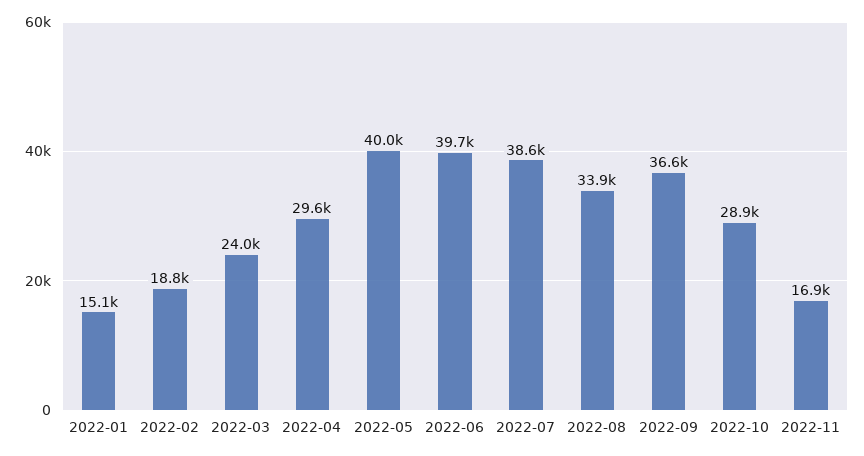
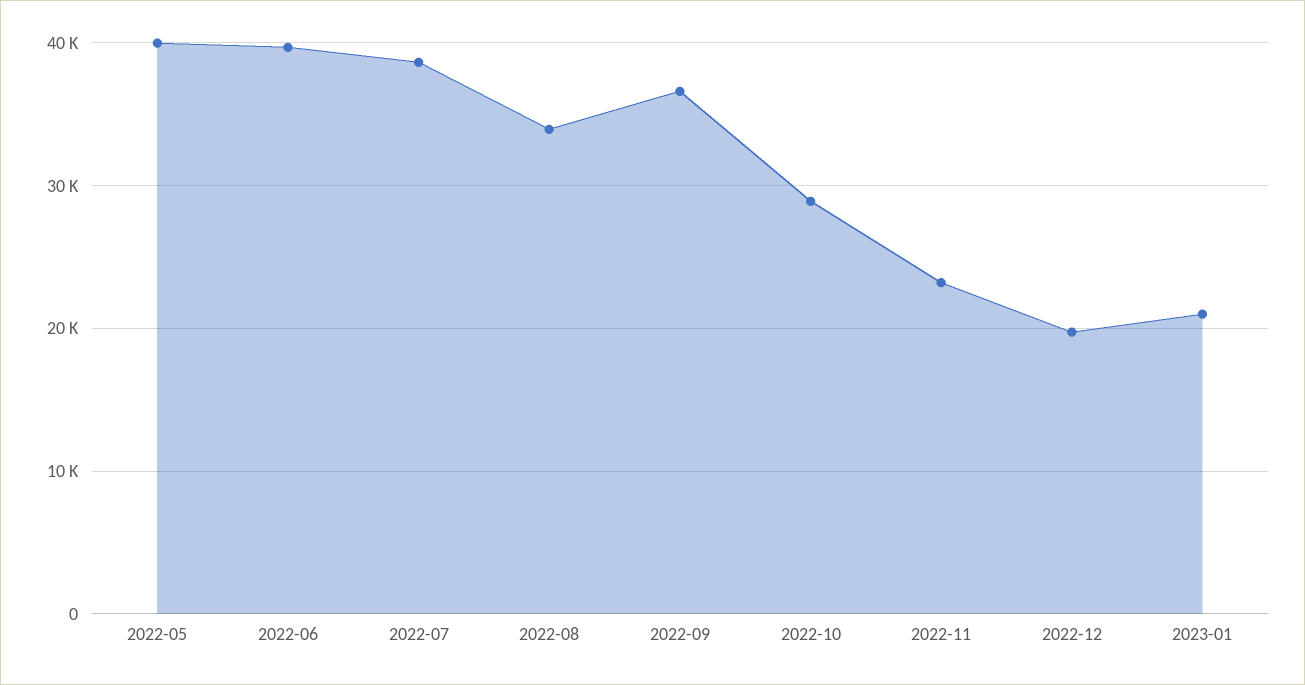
2022-01: 15100 -> none
2022-02: 18800 -> none
2022-03: 24000 -> none
2022-04: 29600 -> none
2022-11: 16900 -> 23000
2022-12: none -> 20000
2023-01: none -> 21000

